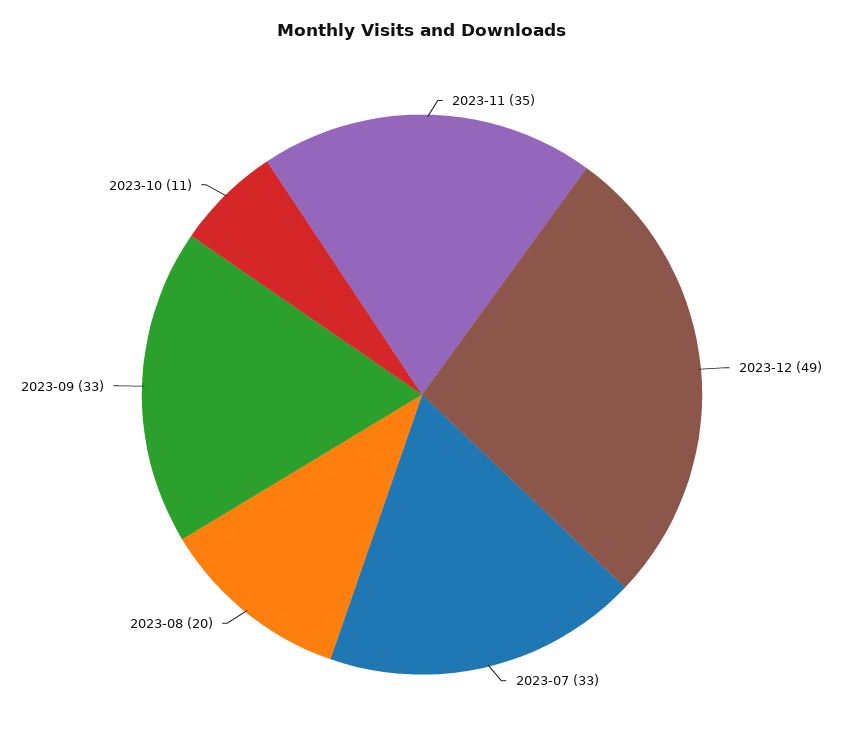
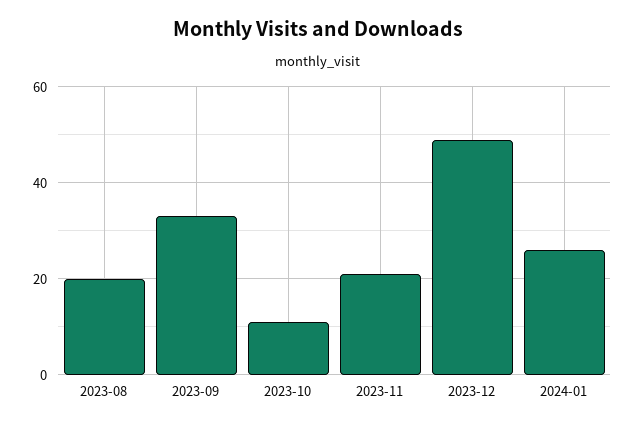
2023-11: 35 -> 20
2023-07: 33 -> none
2024-01: none -> 25

